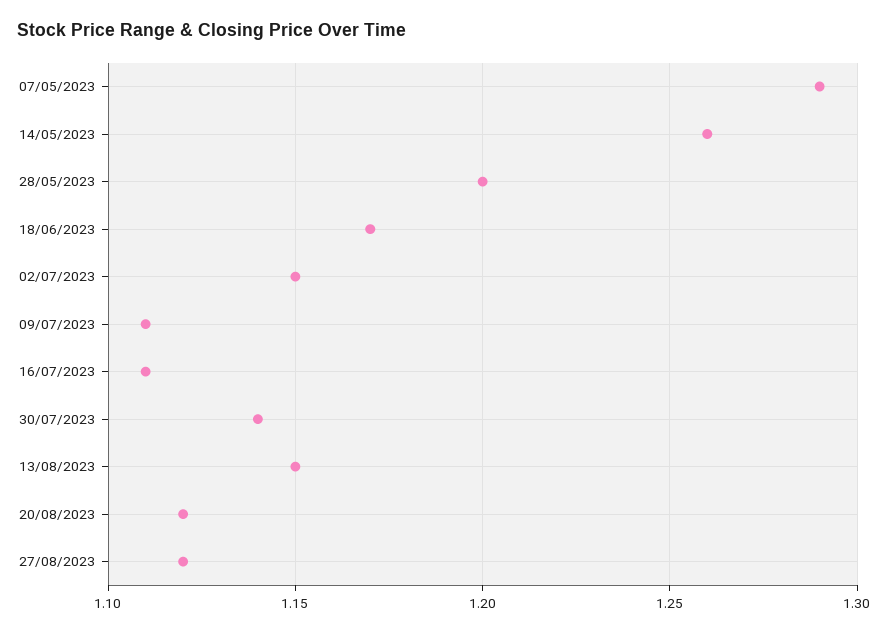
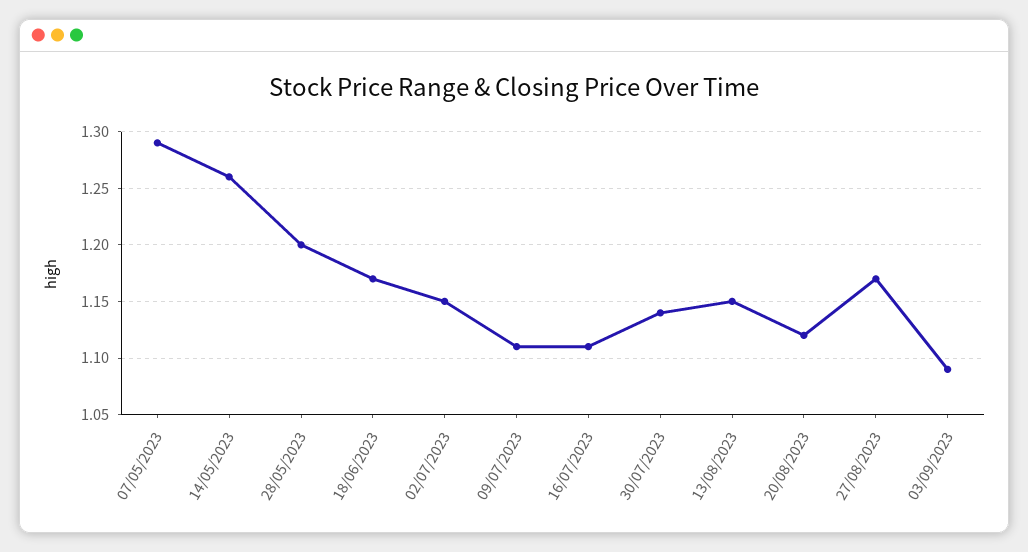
27/08/2023: 1.12 -> 1.17
03/09/2023: none -> 1.09

